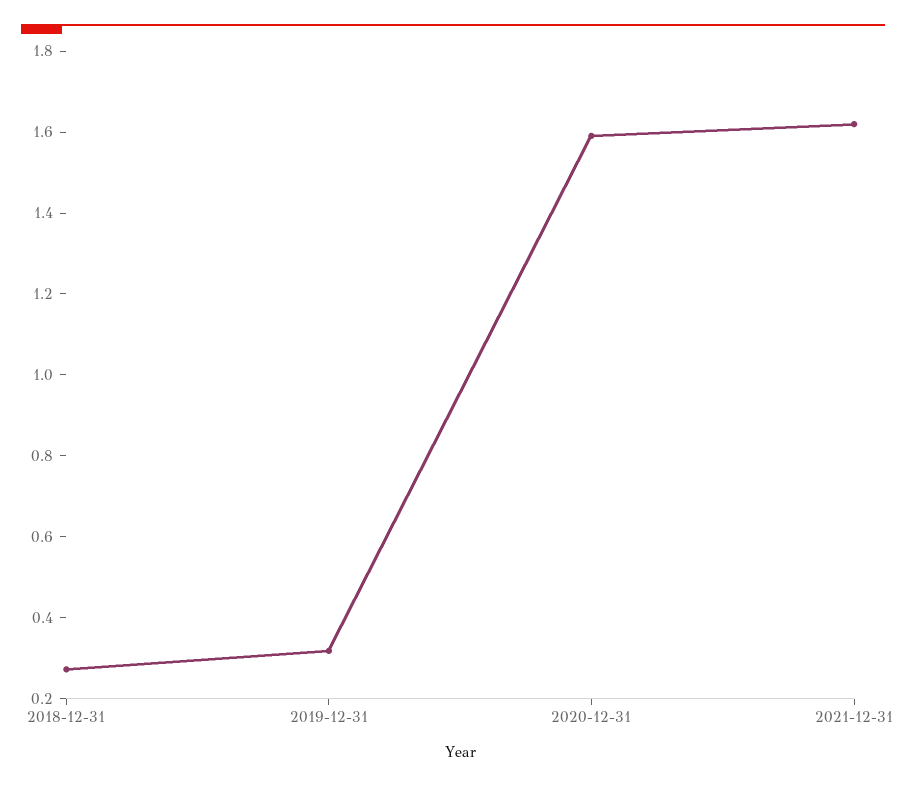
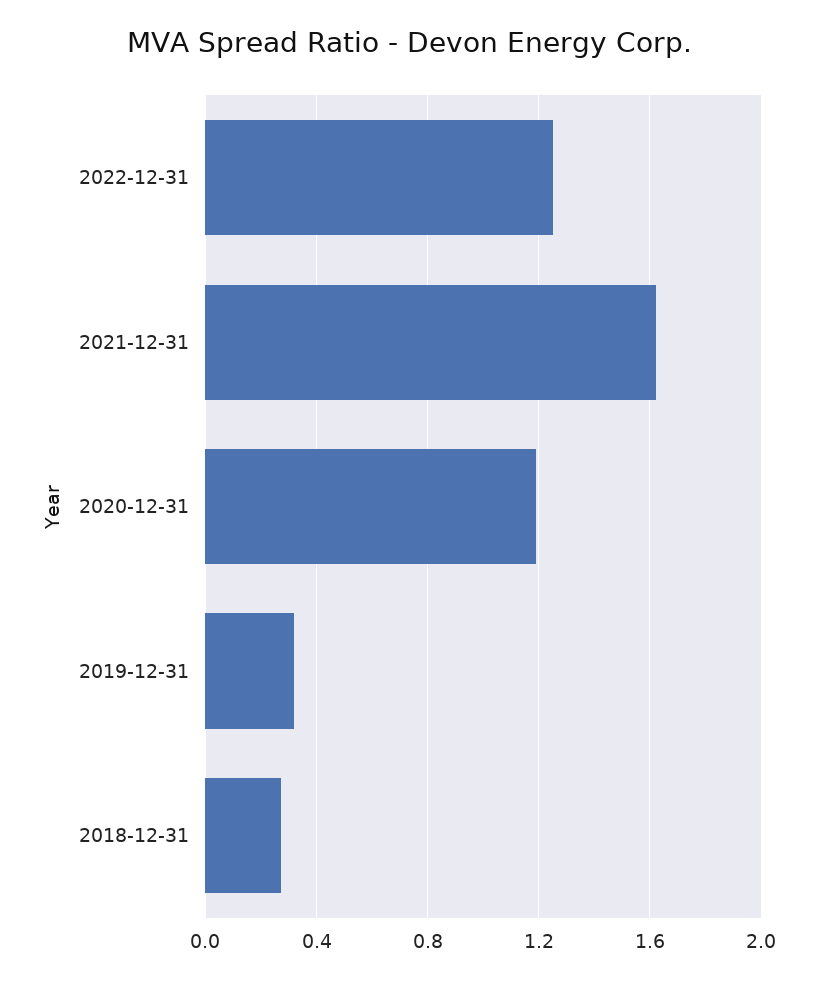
2020-12-31: 1.6 -> 1.2
2022-12-31: none -> 1.25

